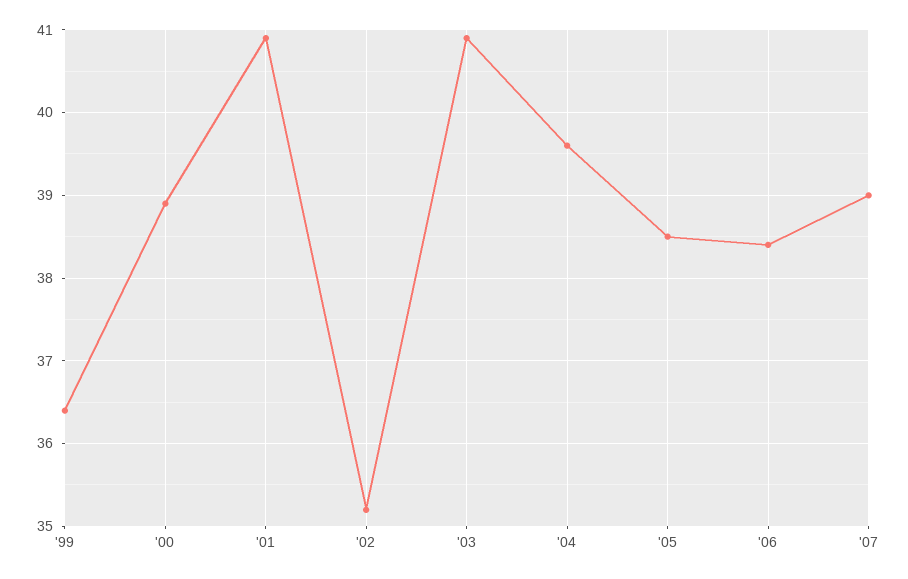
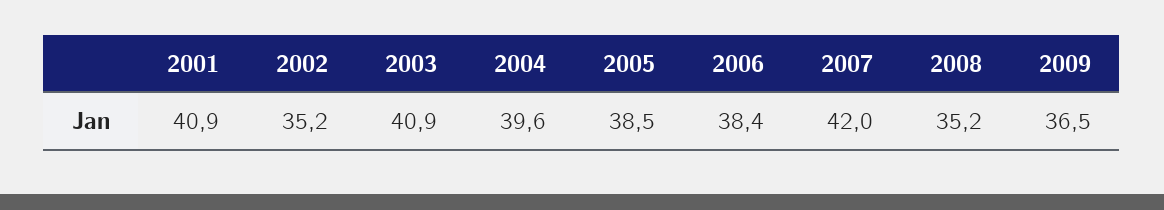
'99: 36.4 -> none
'00: 38.9 -> none
'07: 39 -> 42
2008: none -> 35.2
2009: none -> 36.5

